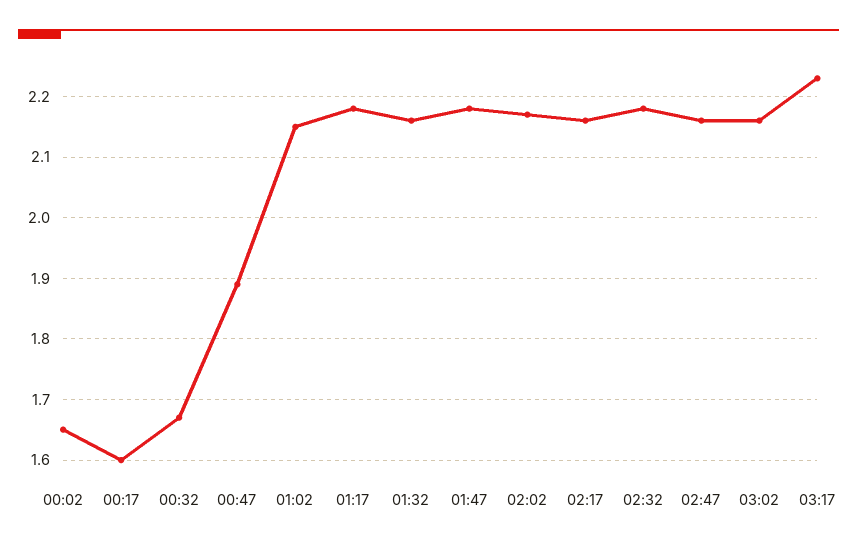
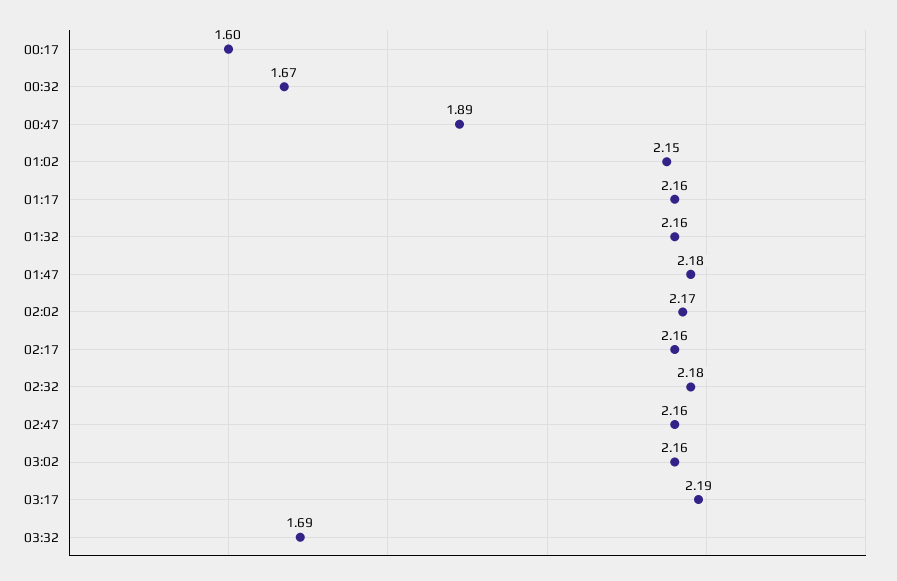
00:02: 1.65 -> none
01:17: 2.18 -> 2.16
03:17: 2.23 -> 2.19
03:32: none -> 1.69

